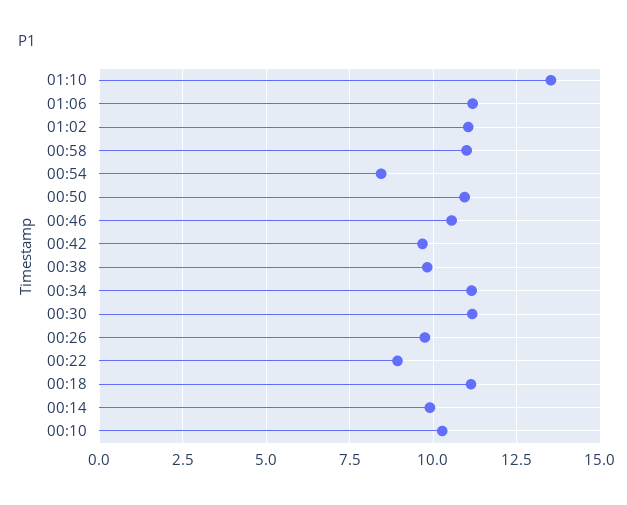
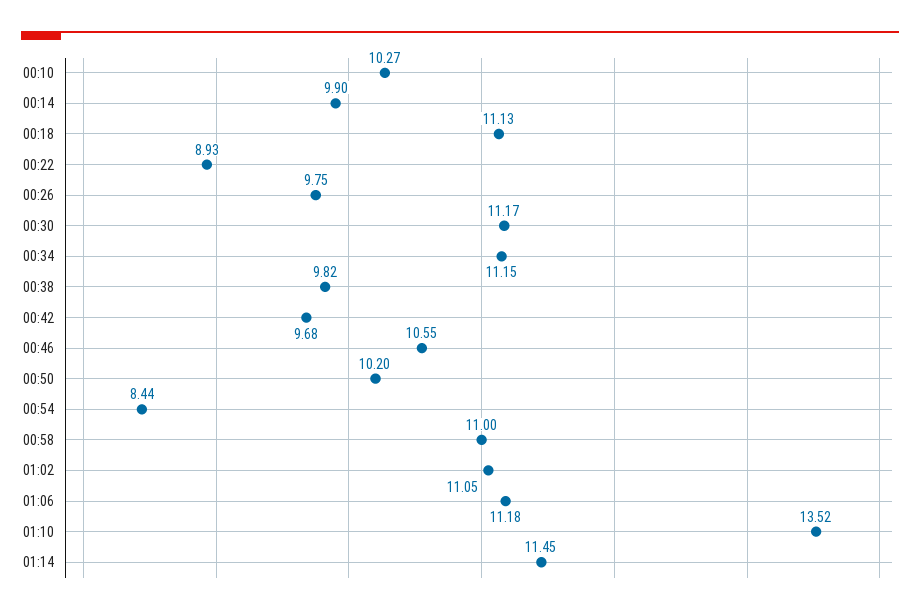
00:50: 11 -> 10.2
01:14: none -> 11.45

